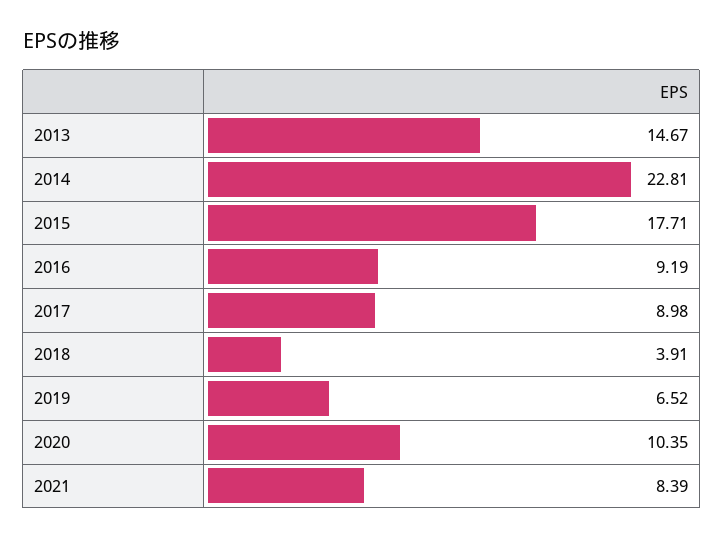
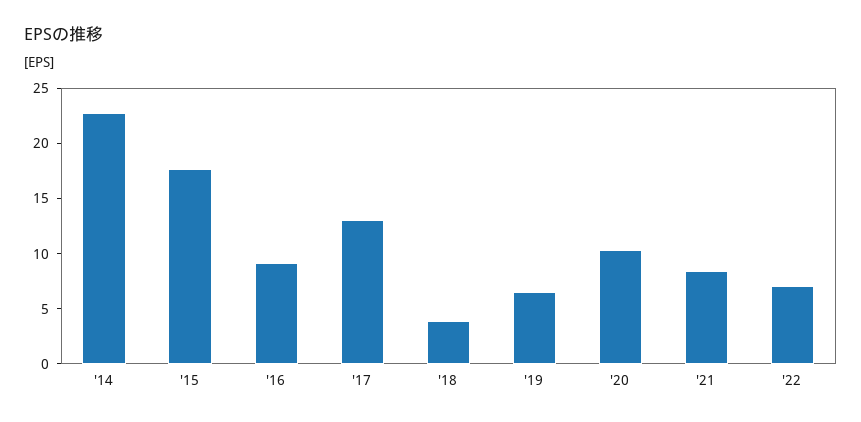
2013: 14.67 -> none
2017: 8.98 -> 13
'22: none -> 7

